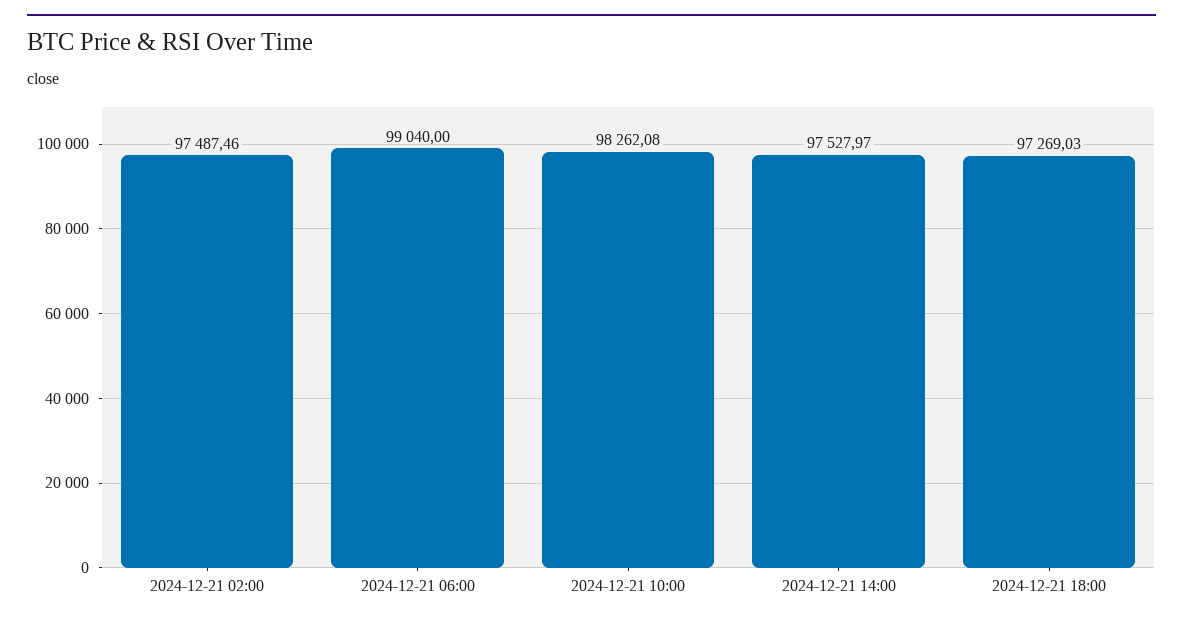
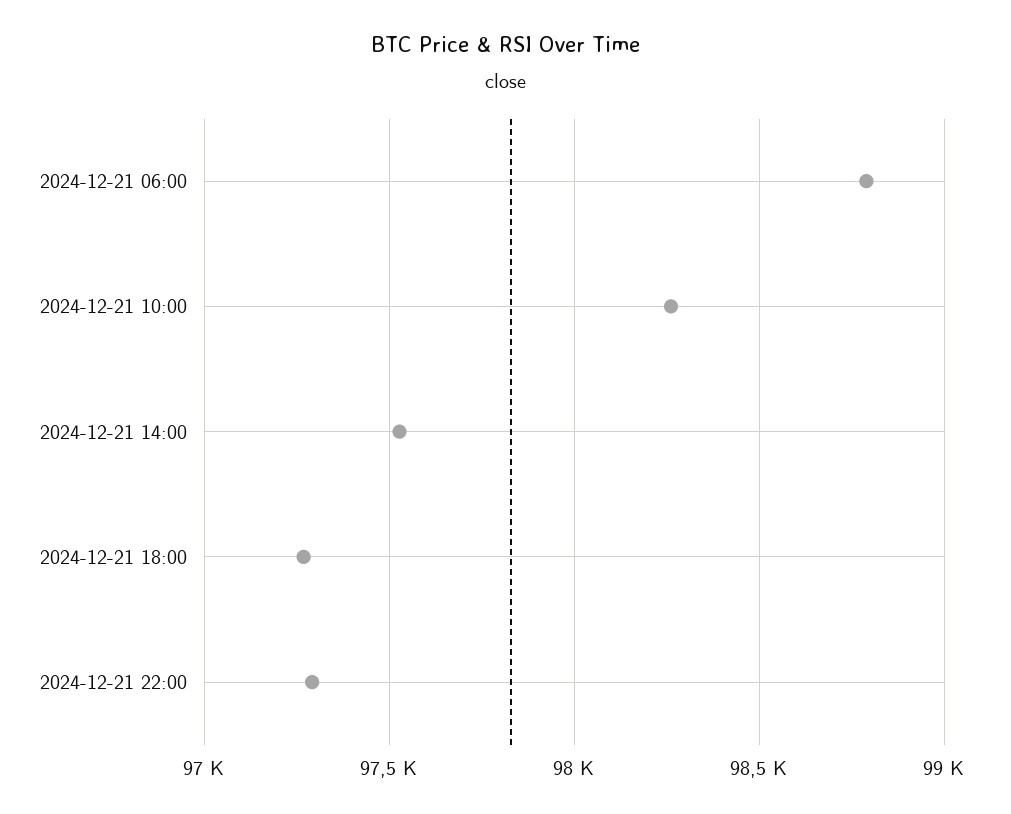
2024-12-21 02:00: 97487.46 -> none
2024-12-21 06:00: 99040 -> 98800
2024-12-21 22:00: none -> 97300

